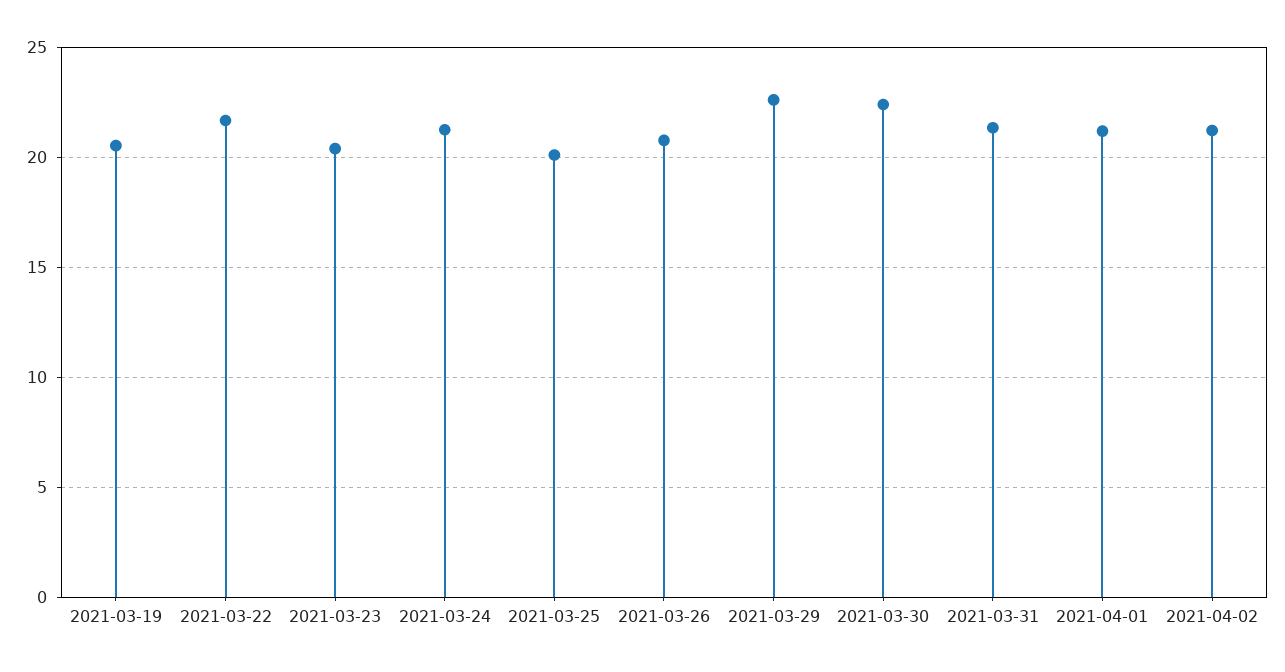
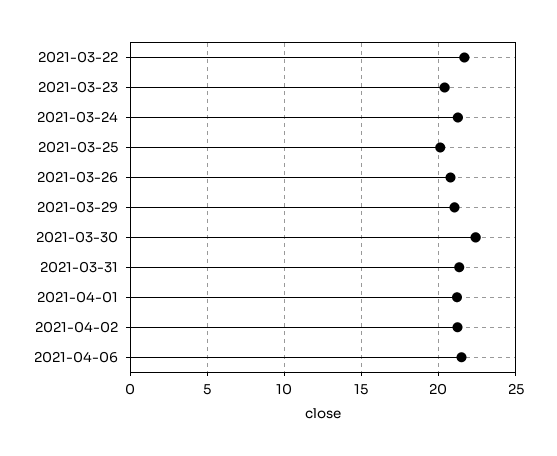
2021-03-19: 20.5 -> none
2021-03-29: 22.5 -> 21
2021-04-06: none -> 21.5

